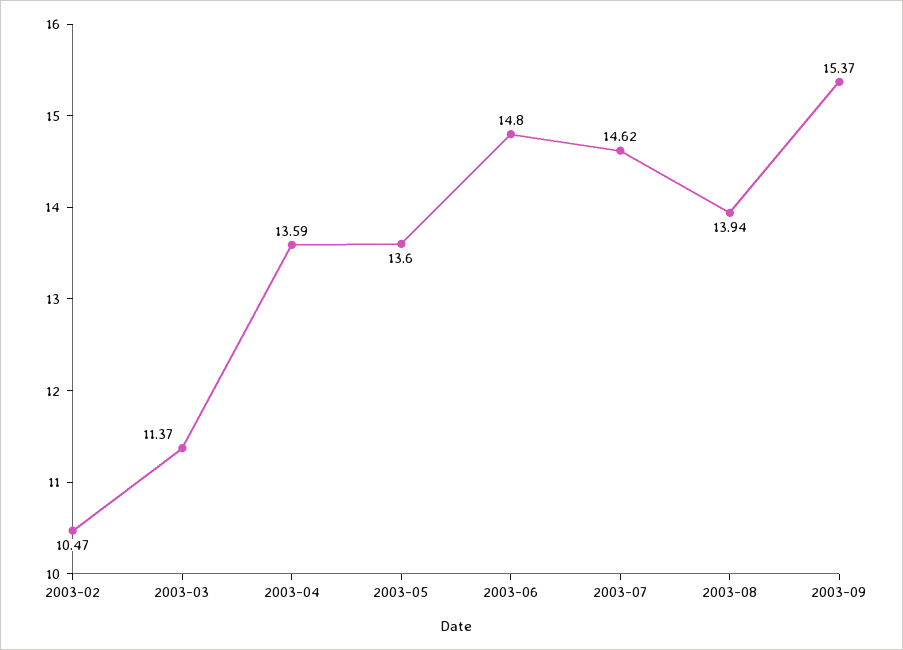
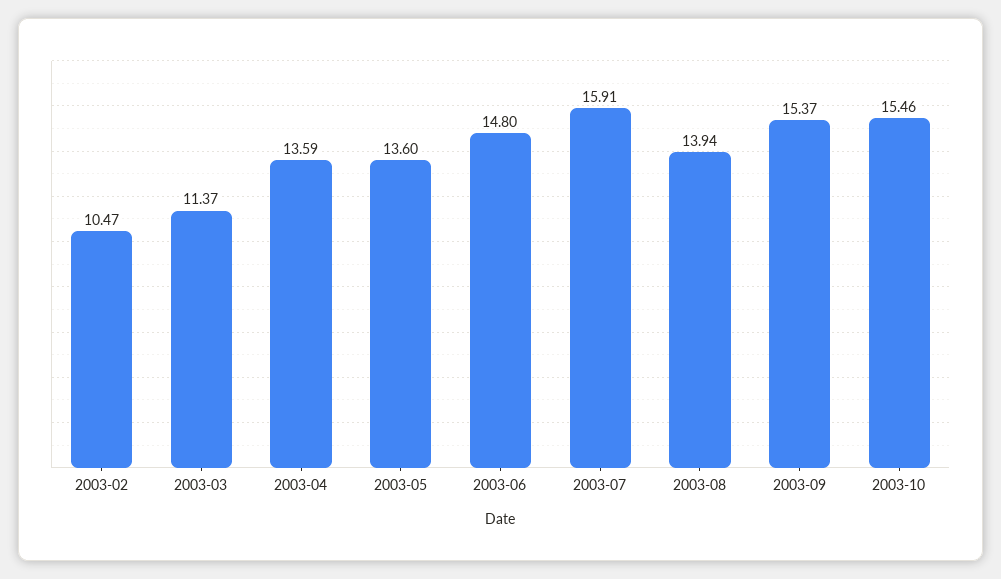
2003-07: 14.62 -> 15.91
2003-10: none -> 15.46

